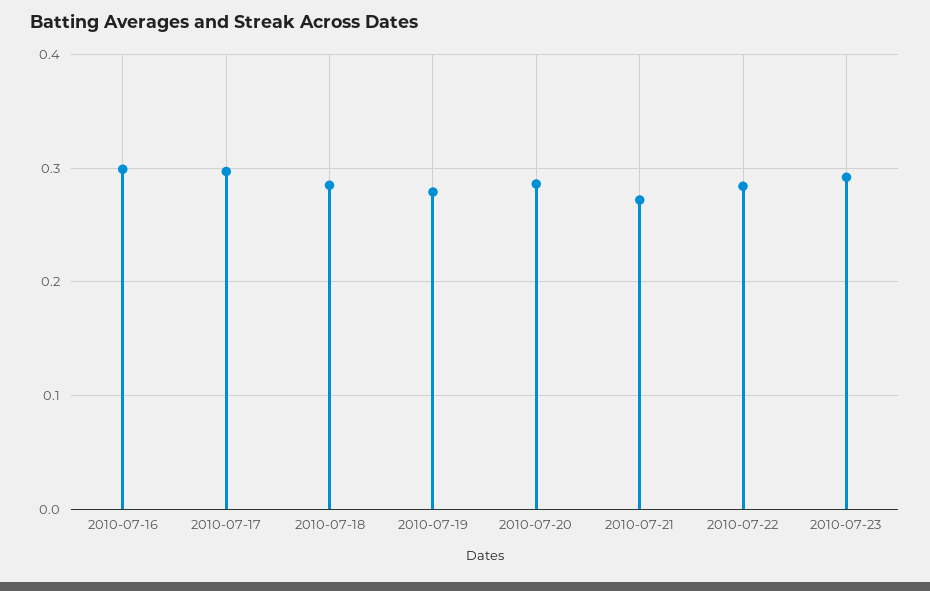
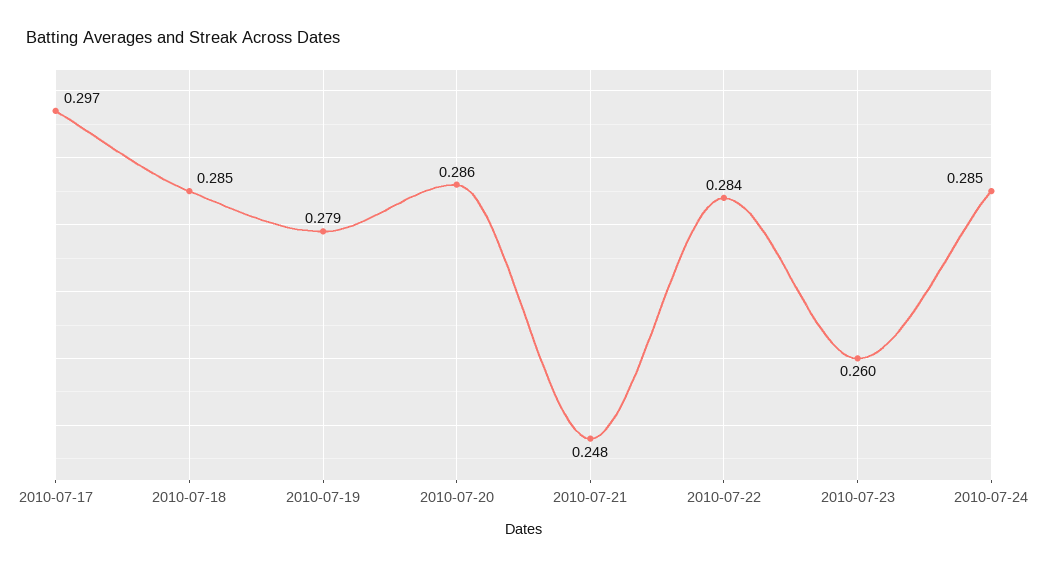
2010-07-16: 0.3 -> none
2010-07-21: 0.27 -> 0.248
2010-07-23: 0.29 -> 0.26
2010-07-24: none -> 0.285

